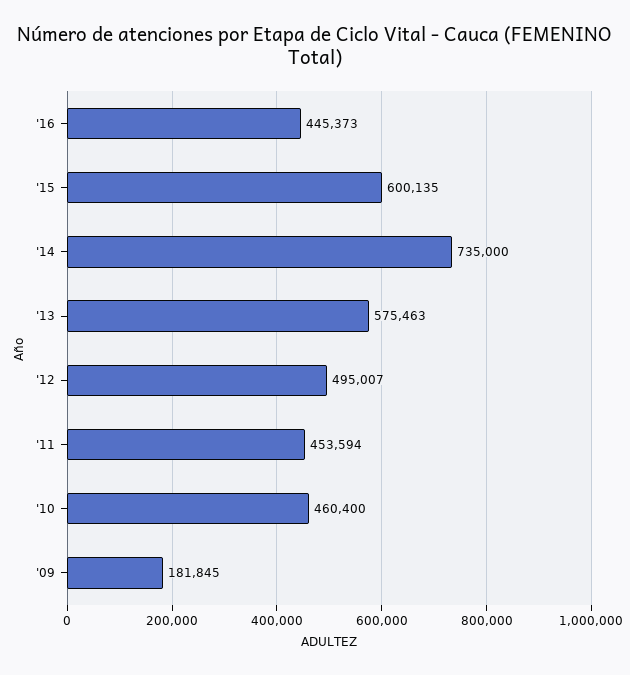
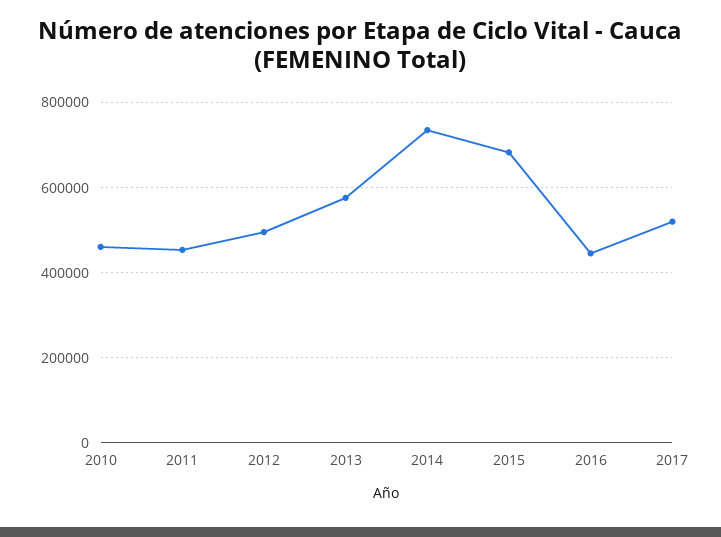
'15: 600135 -> 680000
'09: 181845 -> none
2017: none -> 520000

